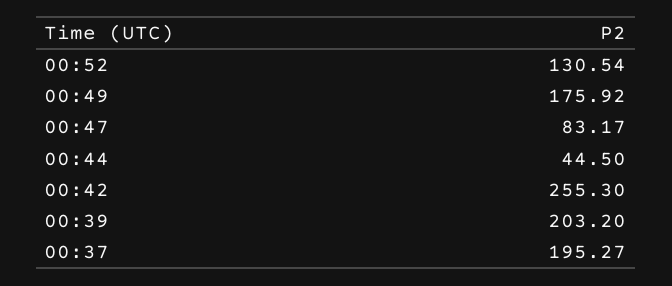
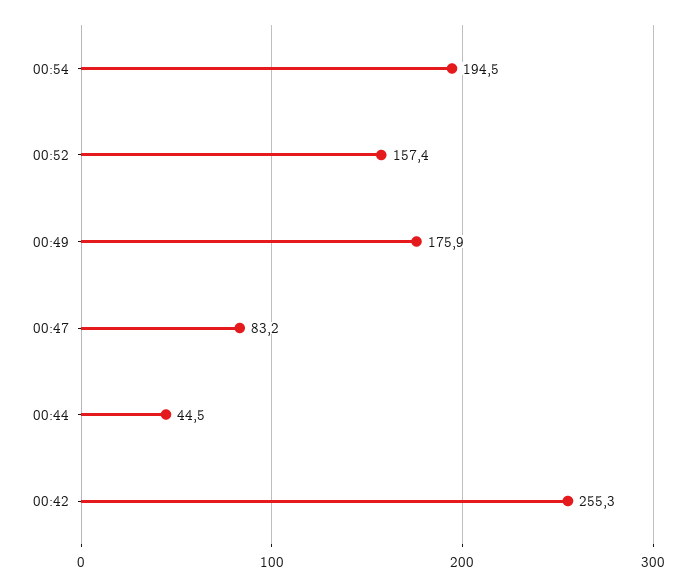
00:52: 130.54 -> 157.4
00:39: 203.2 -> none
00:37: 195.27 -> none
00:54: none -> 194.5

